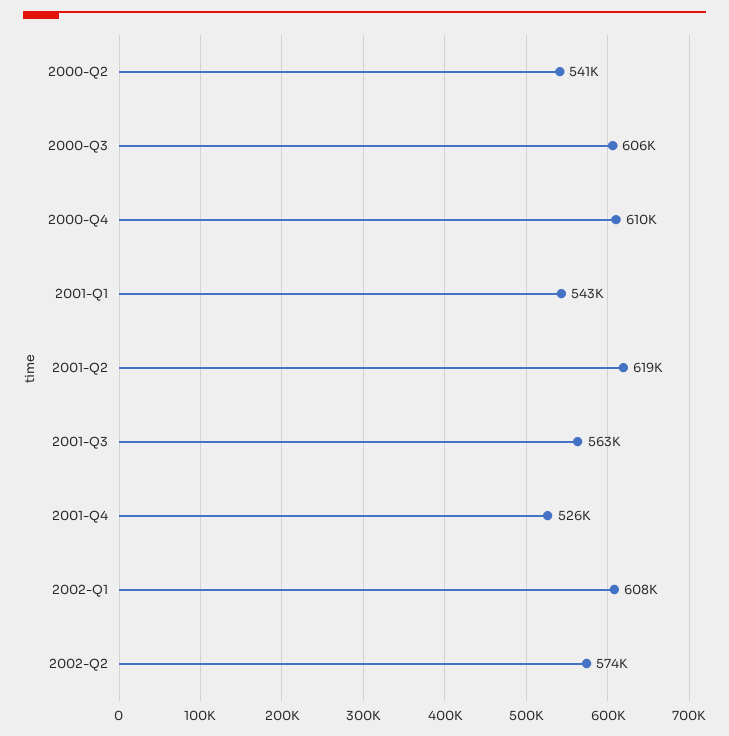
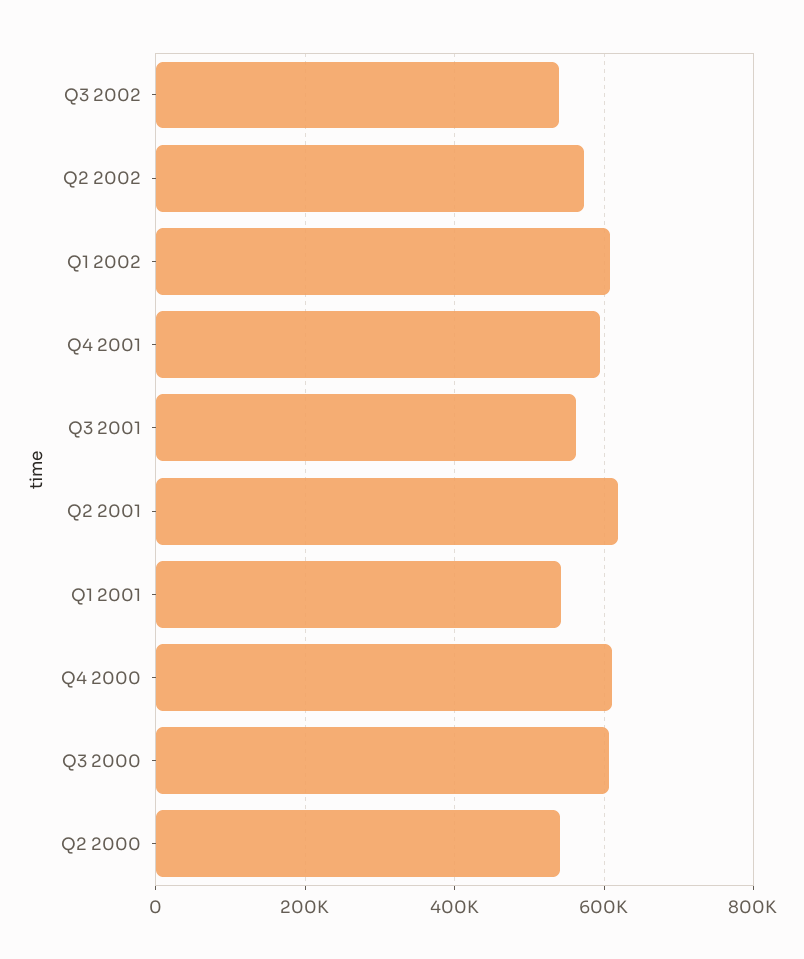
2001-Q4: 526000 -> 600000
Q3 2002: none -> 540000

